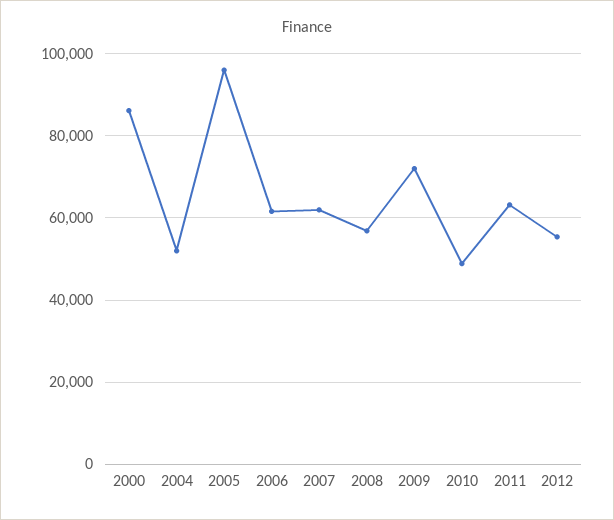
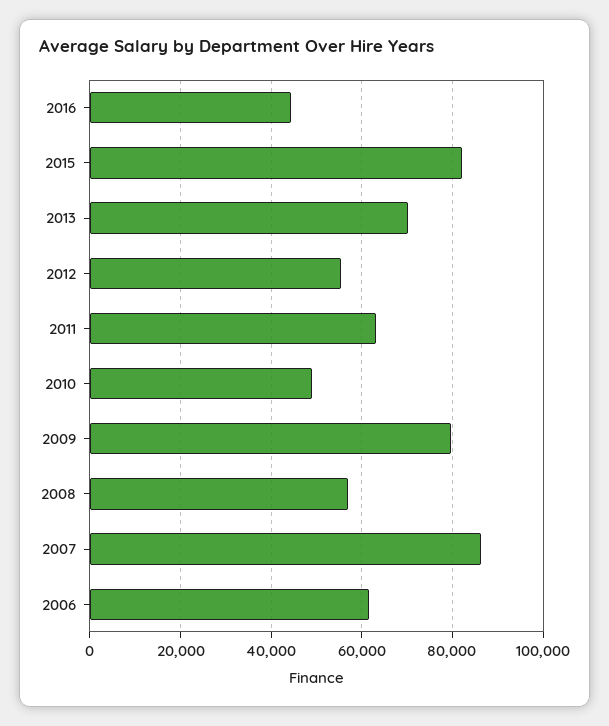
2000: 86000 -> none
2004: 52000 -> none
2005: 96000 -> none
2007: 62000 -> 86000
2009: 72000 -> 80000
2016: none -> 44000
2015: none -> 82000
2013: none -> 70000

